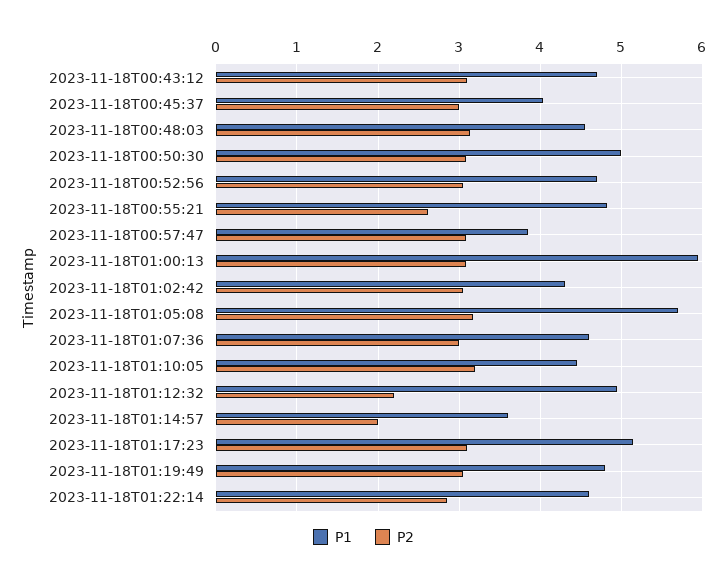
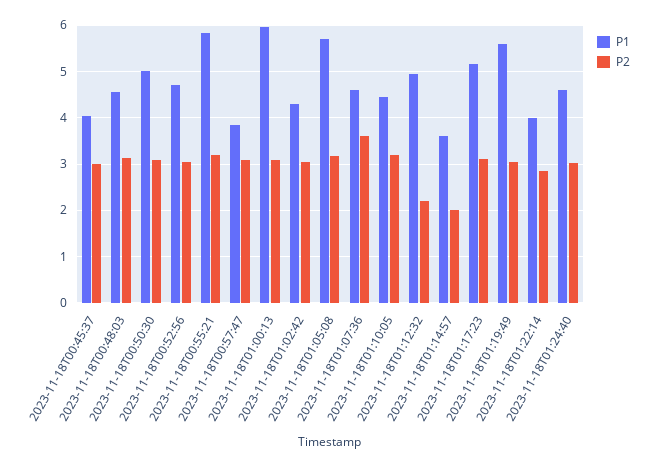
P1, 2023-11-18T00:43:12: 4.7 -> none
P2, 2023-11-18T00:43:12: 3.1 -> none
P1, 2023-11-18T00:55:21: 4.8 -> 5.8
P2, 2023-11-18T00:55:21: 2.6 -> 3.2
P2, 2023-11-18T01:07:36: 3 -> 3.6
P1, 2023-11-18T01:19:49: 4.8 -> 5.6
P1, 2023-11-18T01:22:14: 4.6 -> 4
P1, 2023-11-18T01:24:40: none -> 4.6
P2, 2023-11-18T01:24:40: none -> 3

